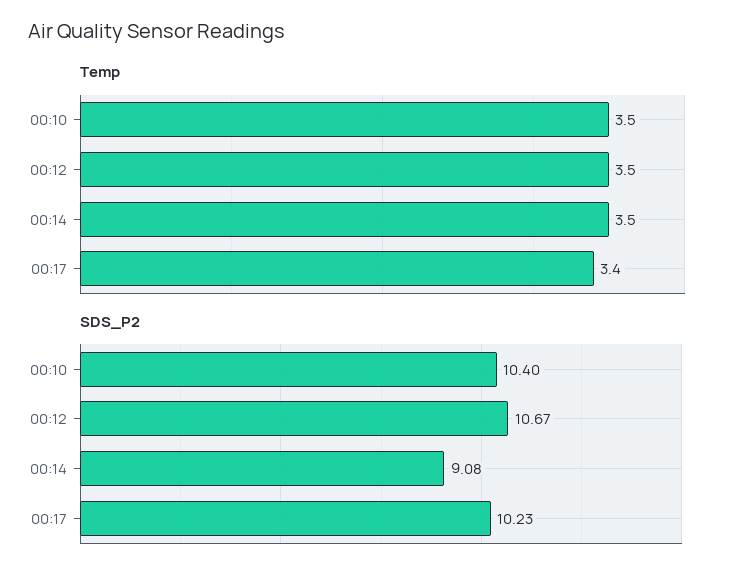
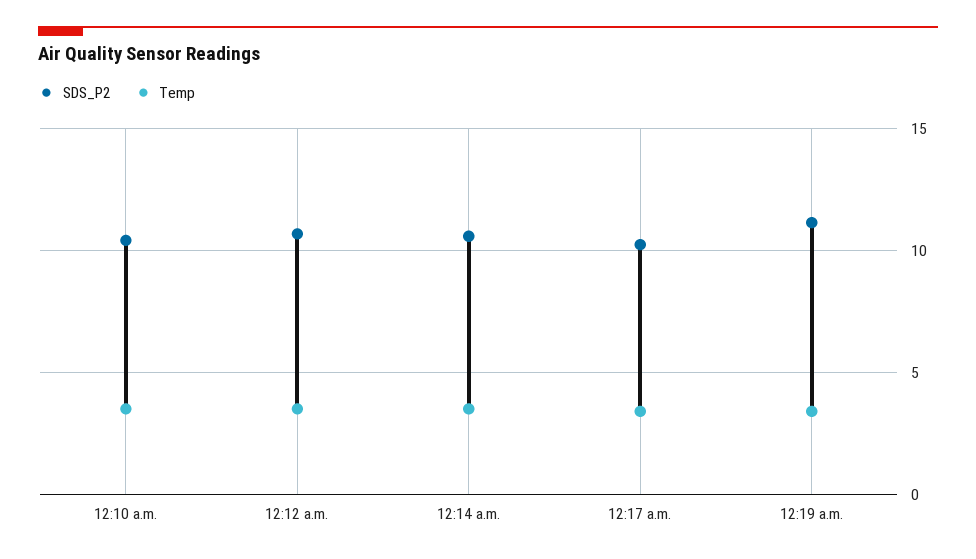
SDS_P2, 00:14: 9.08 -> 10.5
SDS_P2, 12:19 a.m.: none -> 11
Temp, 12:19 a.m.: none -> 3.5

